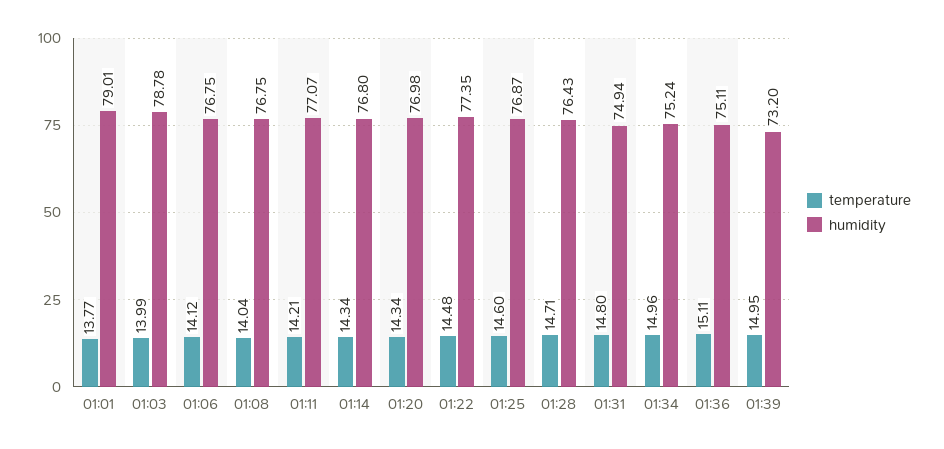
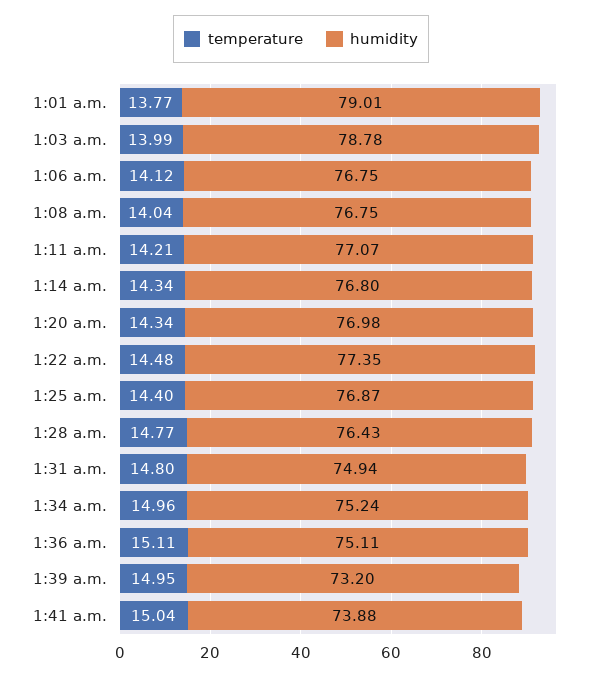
temperature, 01:25: 14.6 -> 14.4
temperature, 01:28: 14.71 -> 14.77
temperature, 1:41 a.m.: none -> 15.04
humidity, 1:41 a.m.: none -> 73.88

